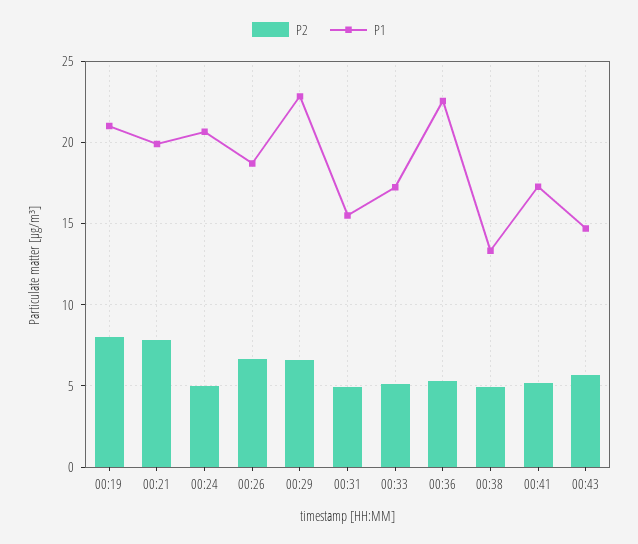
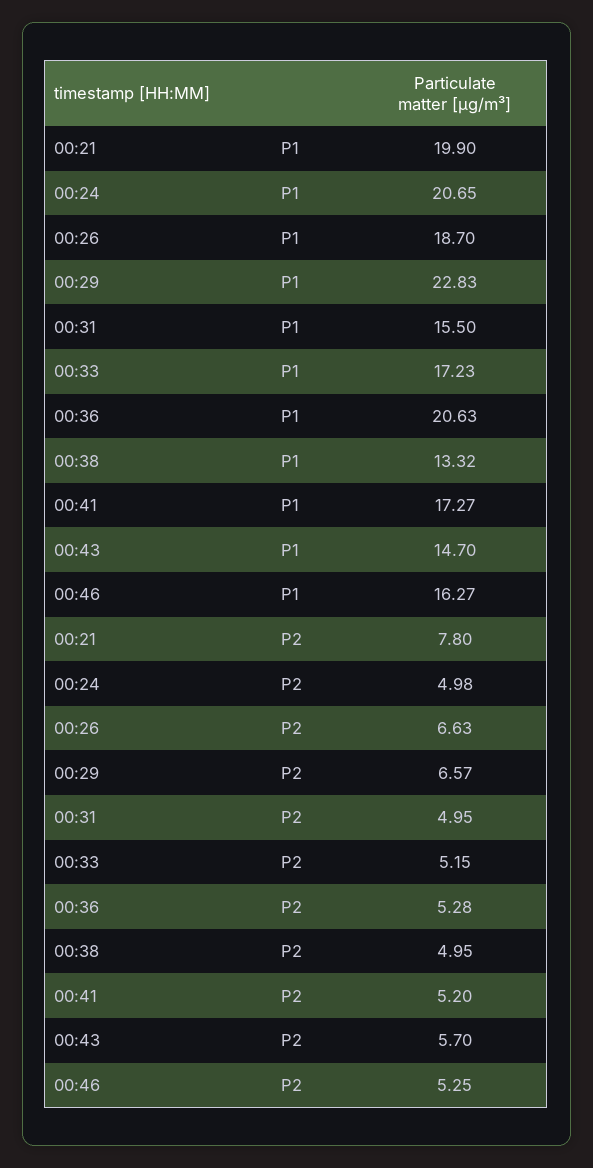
P2, 00:19: 8 -> none
P1, 00:19: 21 -> none
P1, 00:36: 22.5 -> 20.63
P1, 00:46: none -> 16.27
P2, 00:46: none -> 5.25

